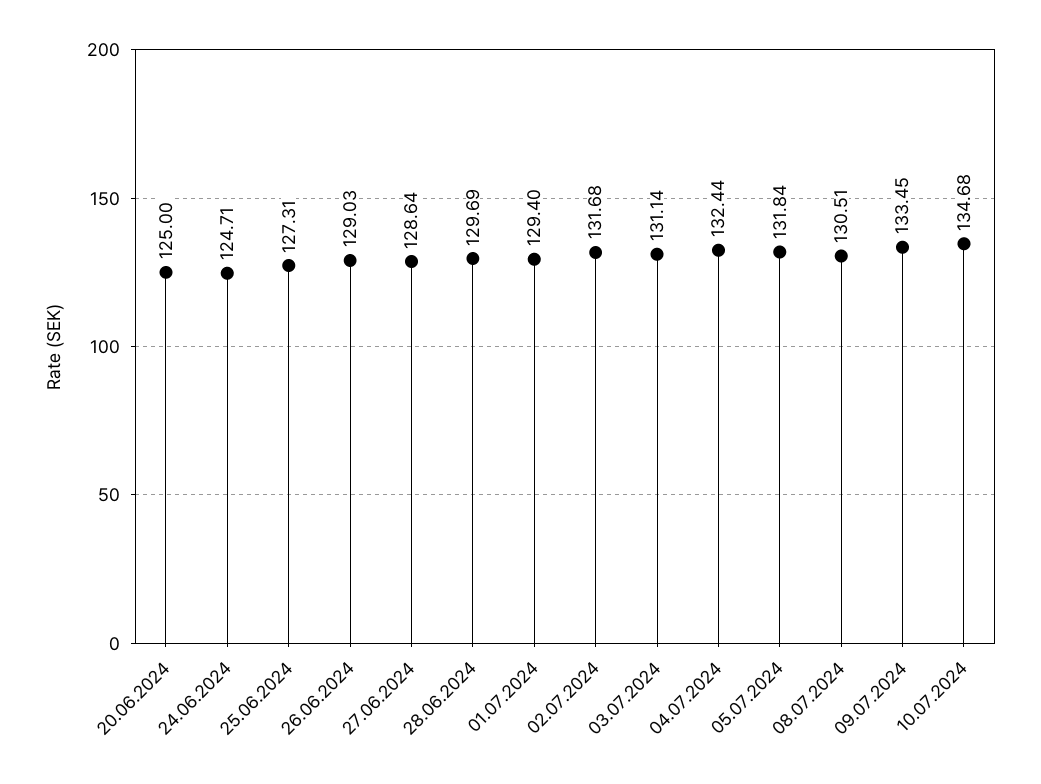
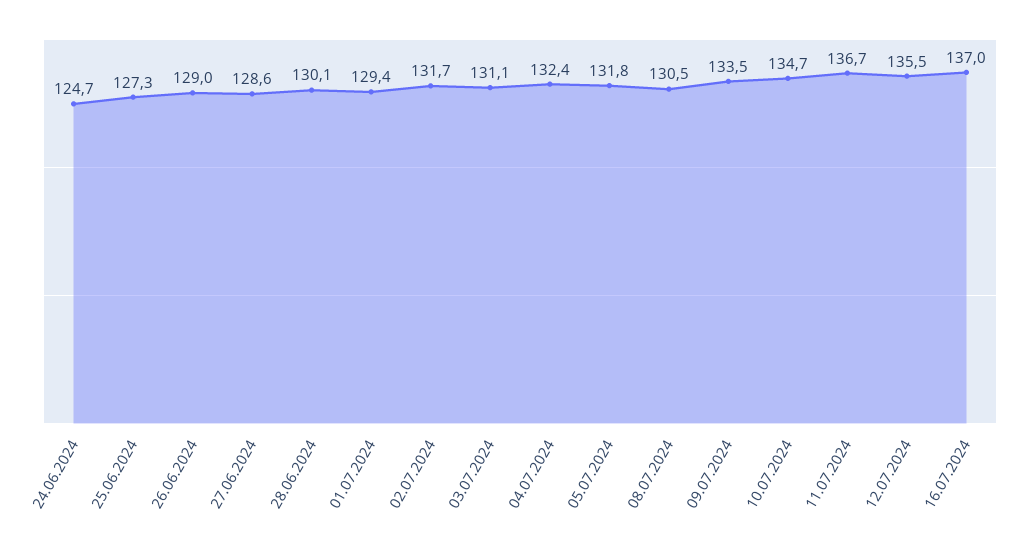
20.06.2024: 125 -> none
28.06.2024: 129.69 -> 130.1
11.07.2024: none -> 136.7
12.07.2024: none -> 135.5
16.07.2024: none -> 137

